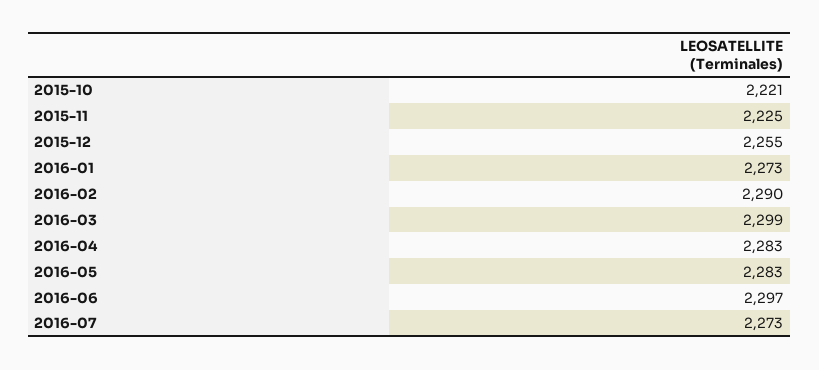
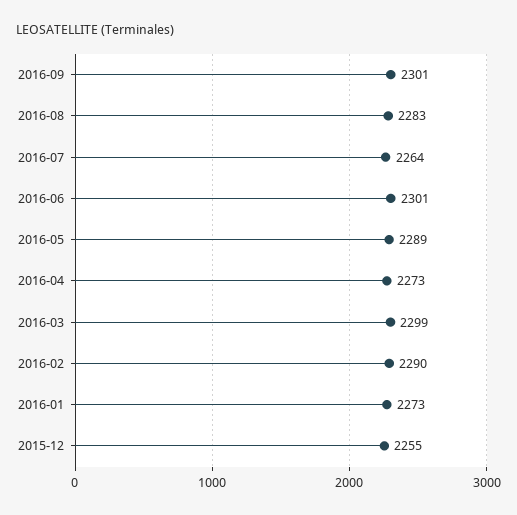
2015-10: 2221 -> none
2015-11: 2225 -> none
2016-04: 2283 -> 2273
2016-05: 2283 -> 2289
2016-06: 2297 -> 2301
2016-07: 2273 -> 2264
2016-09: none -> 2301
2016-08: none -> 2283

